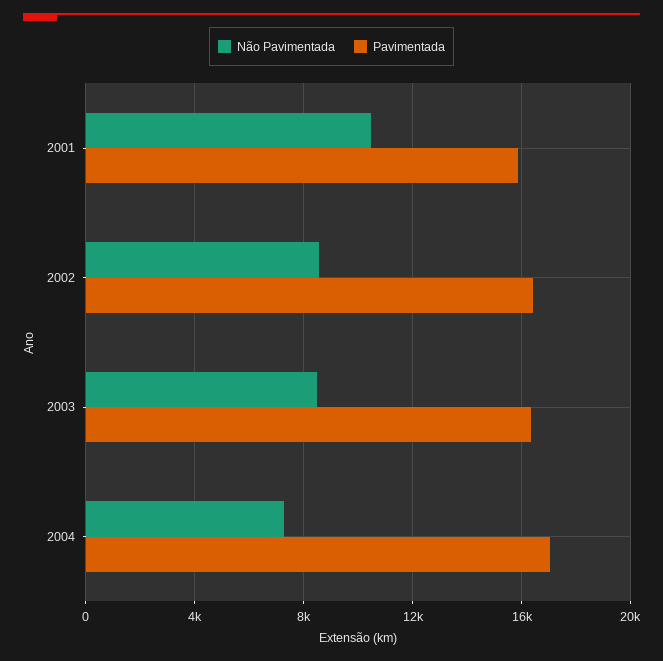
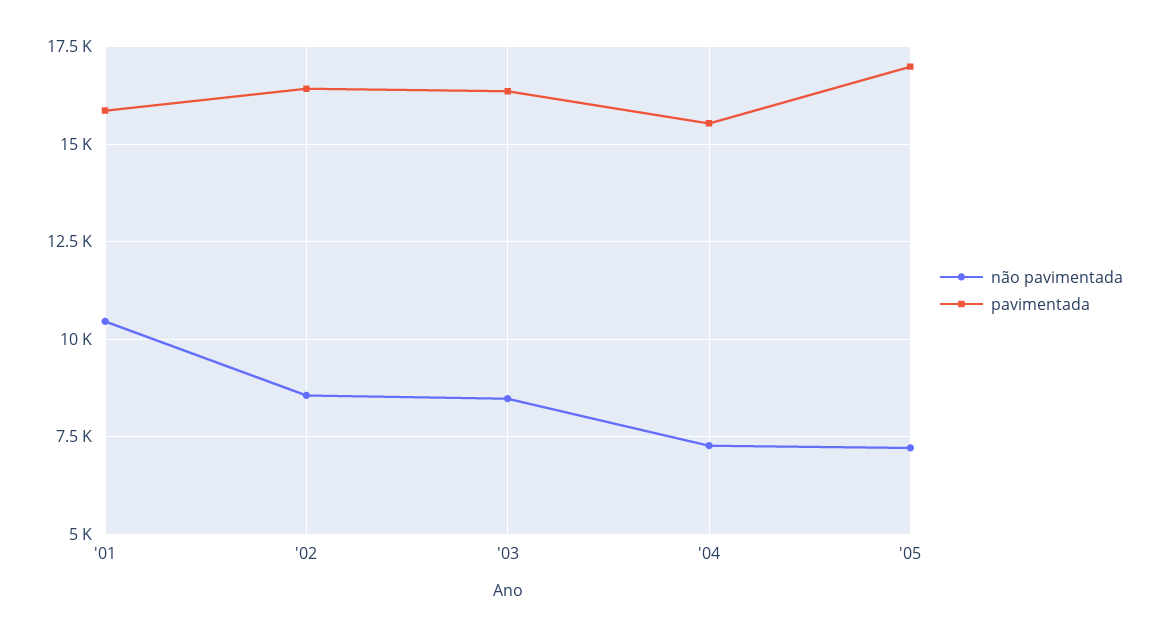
Pavimentada, 2004: 17000 -> 15500
Não Pavimentada, '05: none -> 7250
Pavimentada, '05: none -> 17000

